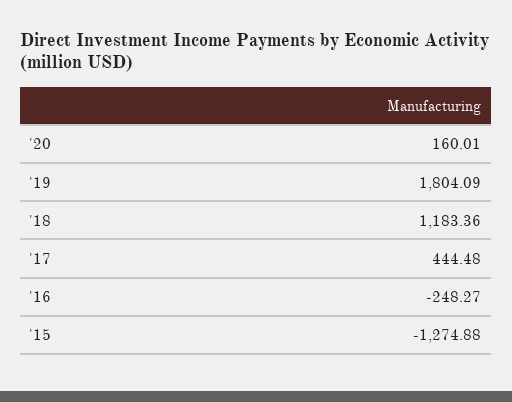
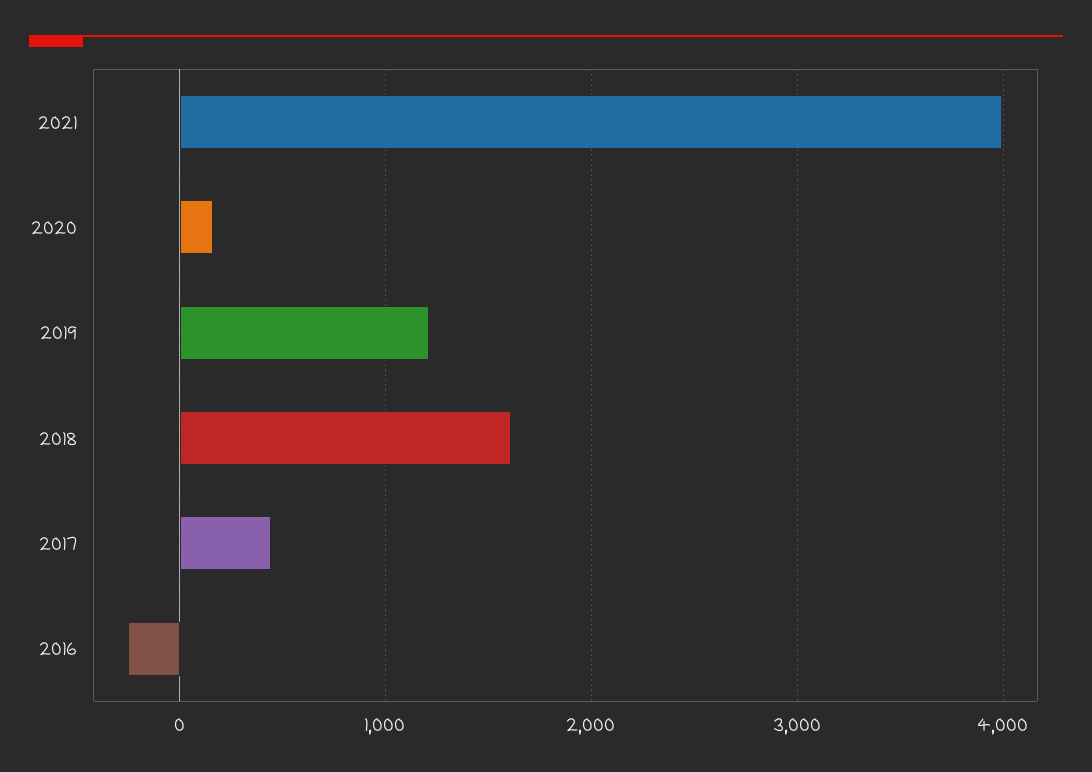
'19: 1804.09 -> 1200
'18: 1183.36 -> 1600
'15: -1274.88 -> none
2021: none -> 4000

